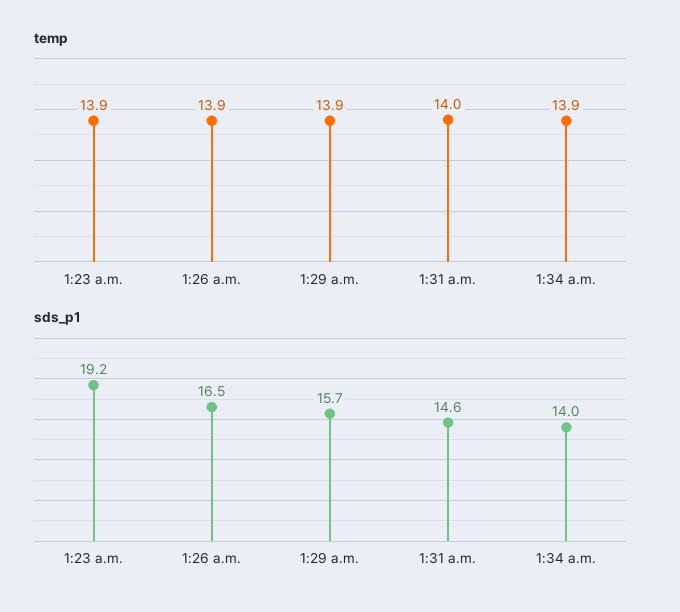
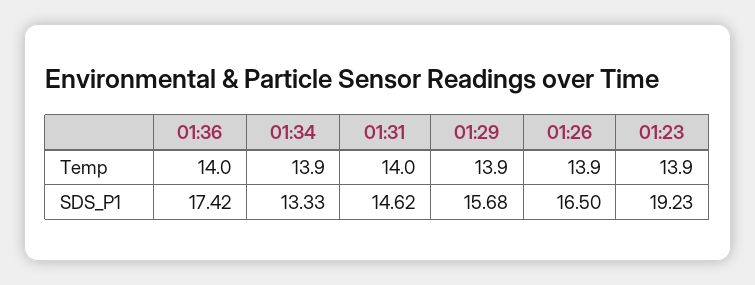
sds_p1, 1:34 a.m.: 14 -> 13.33
temp, 01:36: none -> 14
sds_p1, 01:36: none -> 17.42

